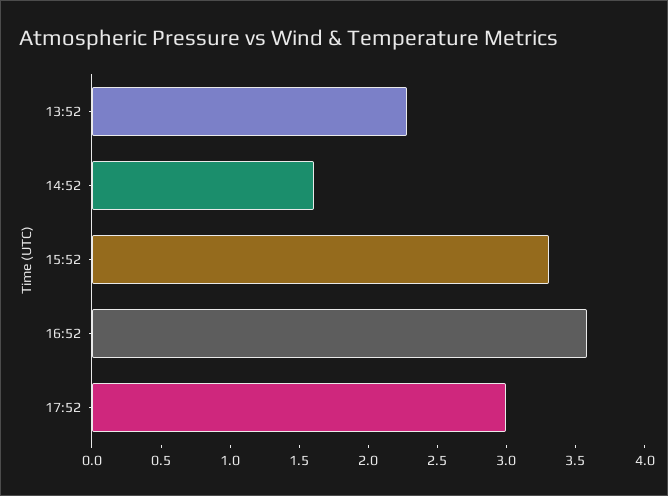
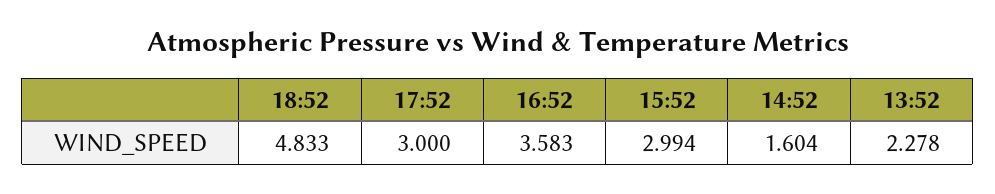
15:52: 3.3 -> 2.994
18:52: none -> 4.833

